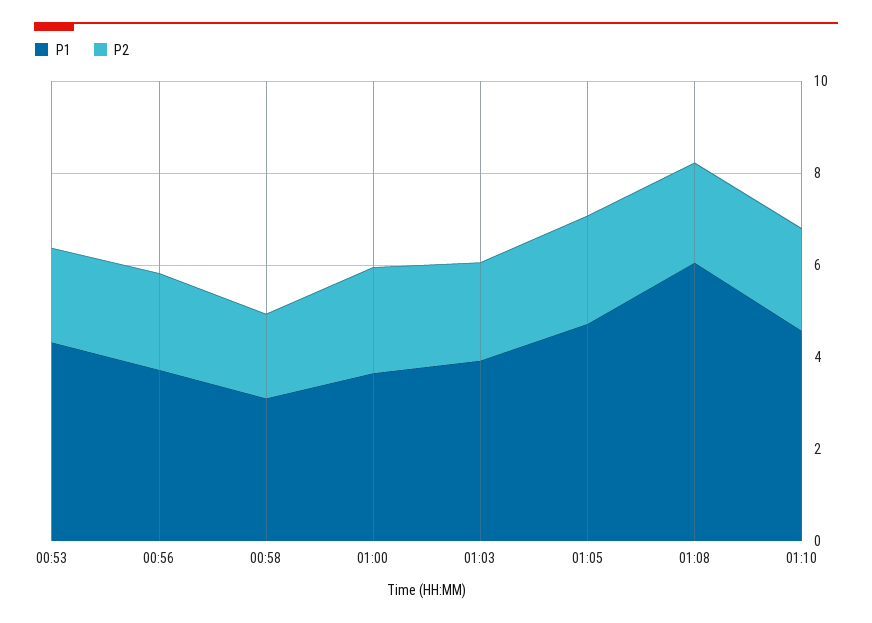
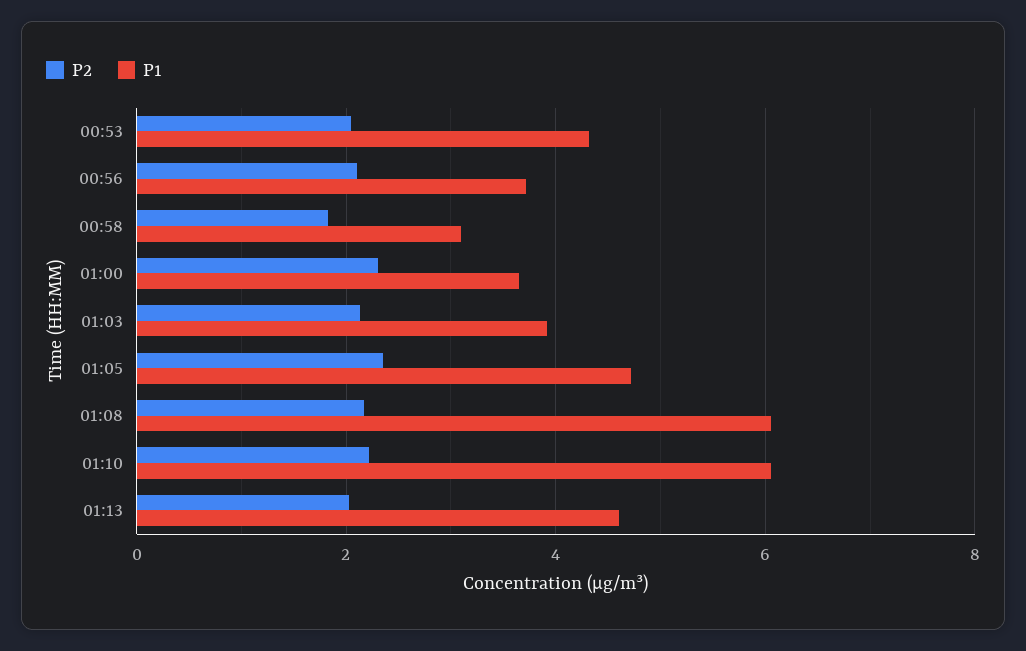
P1, 01:10: 4.5 -> 6
P2, 01:13: none -> 2
P1, 01:13: none -> 4.6

